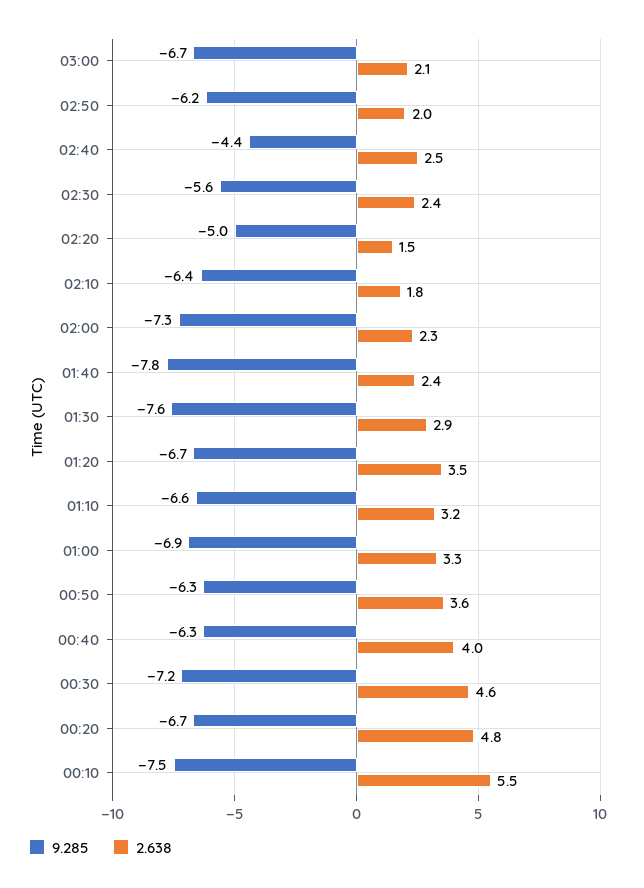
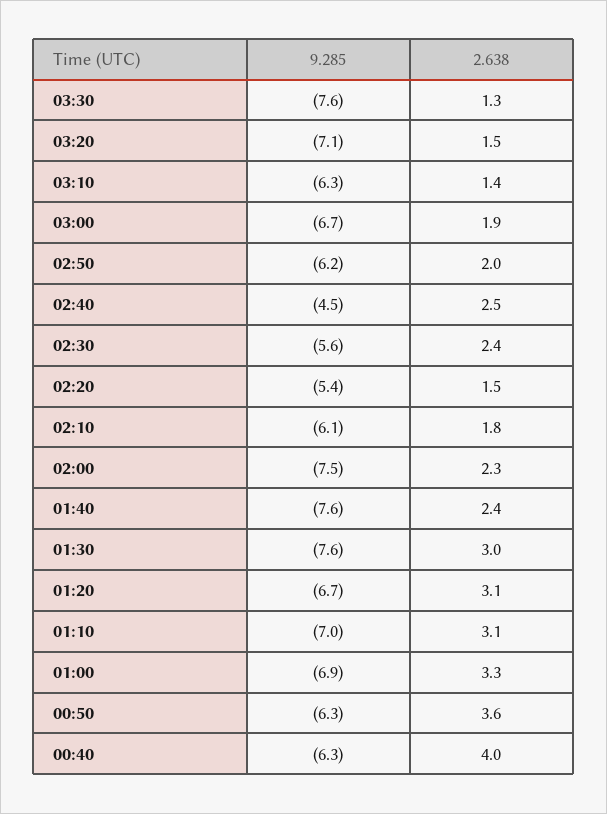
2.638, 03:00: 2.1 -> 1.9
9.285, 02:40: -4.4 -> -4.5
9.285, 02:20: -5 -> -5.4
9.285, 02:10: -6.4 -> -6.1
9.285, 02:00: -7.3 -> -7.5
9.285, 01:40: -7.8 -> -7.6
2.638, 01:30: 2.9 -> 3
2.638, 01:20: 3.5 -> 3.1
9.285, 01:10: -6.6 -> -7
2.638, 01:10: 3.2 -> 3.1
9.285, 00:30: -7.2 -> none
2.638, 00:30: 4.6 -> none
9.285, 00:20: -6.7 -> none
2.638, 00:20: 4.8 -> none
9.285, 00:10: -7.5 -> none
2.638, 00:10: 5.5 -> none
9.285, 03:30: none -> -7.6
2.638, 03:30: none -> 1.3
9.285, 03:20: none -> -7.1
2.638, 03:20: none -> 1.5
9.285, 03:10: none -> -6.3
2.638, 03:10: none -> 1.4

